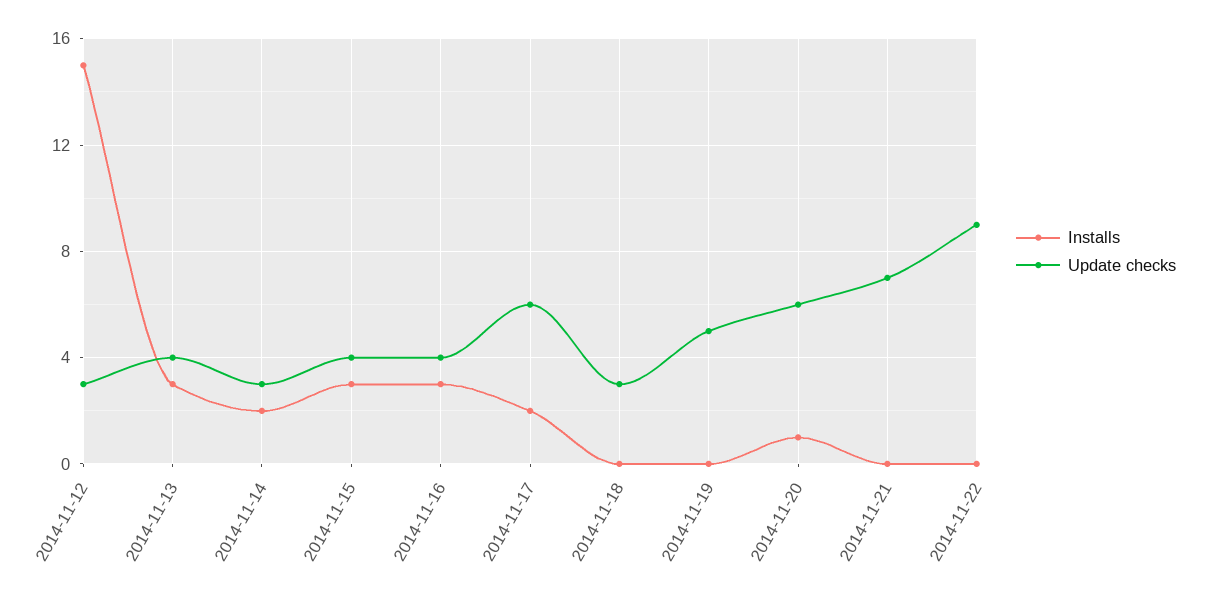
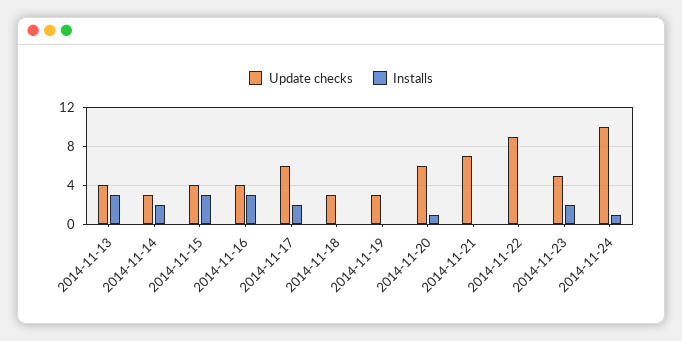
Installs, 2014-11-12: 15 -> none
Update checks, 2014-11-12: 3 -> none
Update checks, 2014-11-19: 5 -> 3
Update checks, 2014-11-23: none -> 5
Installs, 2014-11-23: none -> 2
Update checks, 2014-11-24: none -> 10
Installs, 2014-11-24: none -> 1

